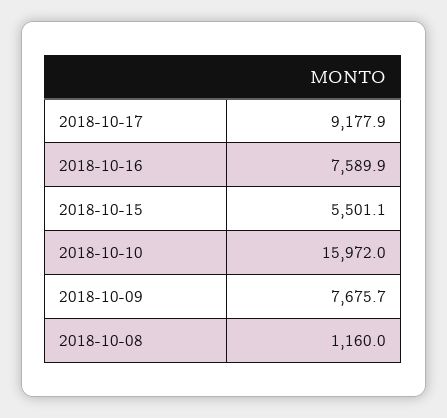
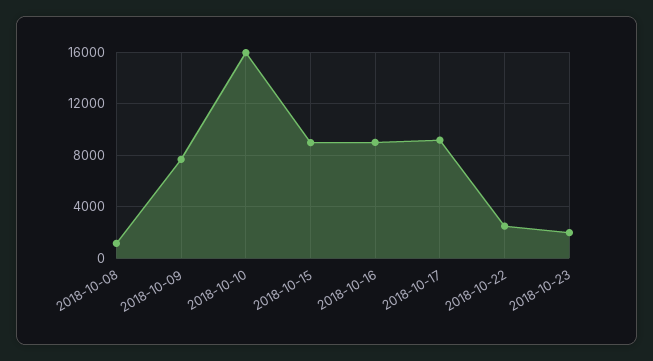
2018-10-16: 7589.9 -> 9000
2018-10-15: 5501.1 -> 9000
2018-10-22: none -> 2500
2018-10-23: none -> 2000

